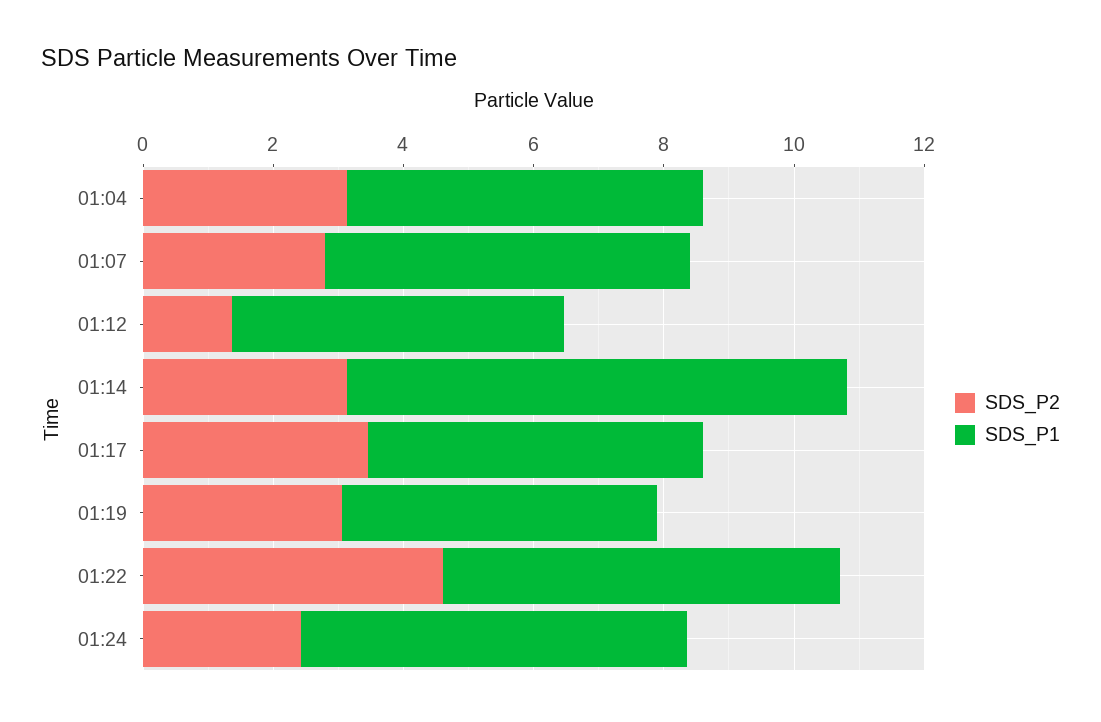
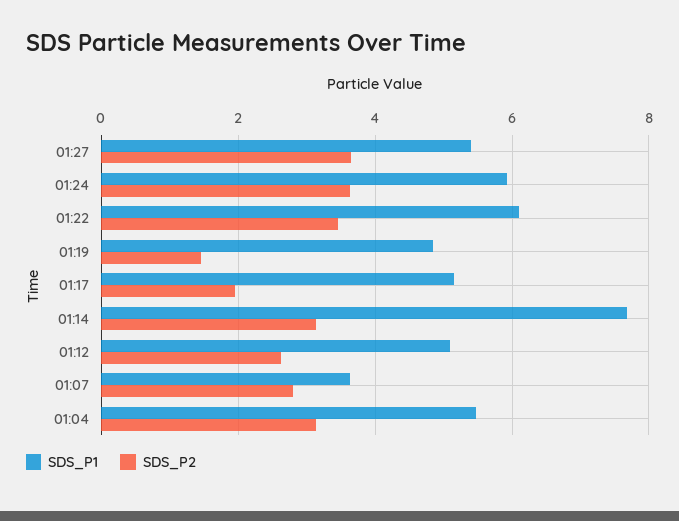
SDS_P1, 01:07: 5.5 -> 3.6
SDS_P2, 01:12: 1.5 -> 2.6
SDS_P2, 01:17: 3.5 -> 2
SDS_P2, 01:19: 3 -> 1.4
SDS_P2, 01:22: 4.5 -> 3.4
SDS_P2, 01:24: 2.5 -> 3.6
SDS_P1, 01:27: none -> 5.4
SDS_P2, 01:27: none -> 3.6

